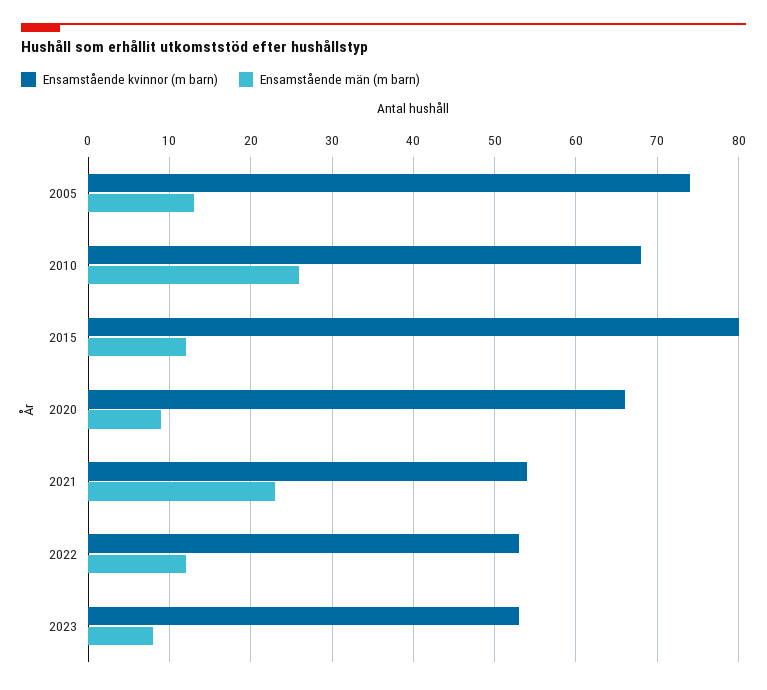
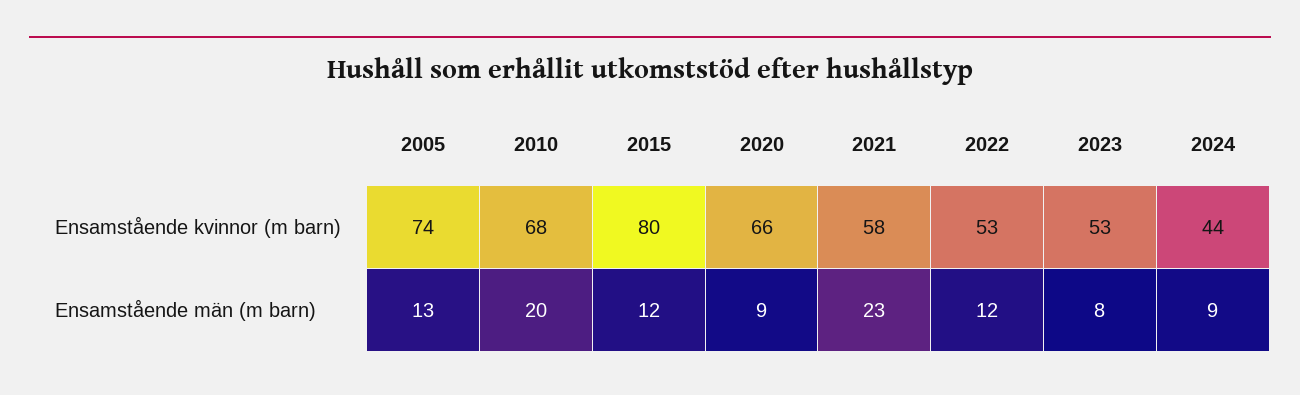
Ensamstående män (m barn), 2010: 26 -> 20
Ensamstående kvinnor (m barn), 2021: 54 -> 58
Ensamstående kvinnor (m barn), 2024: none -> 44
Ensamstående män (m barn), 2024: none -> 9

